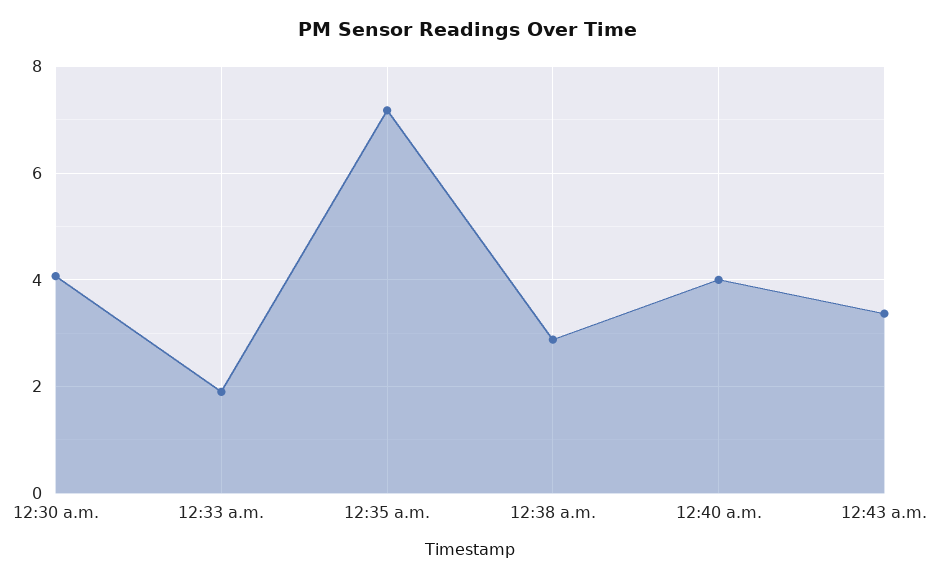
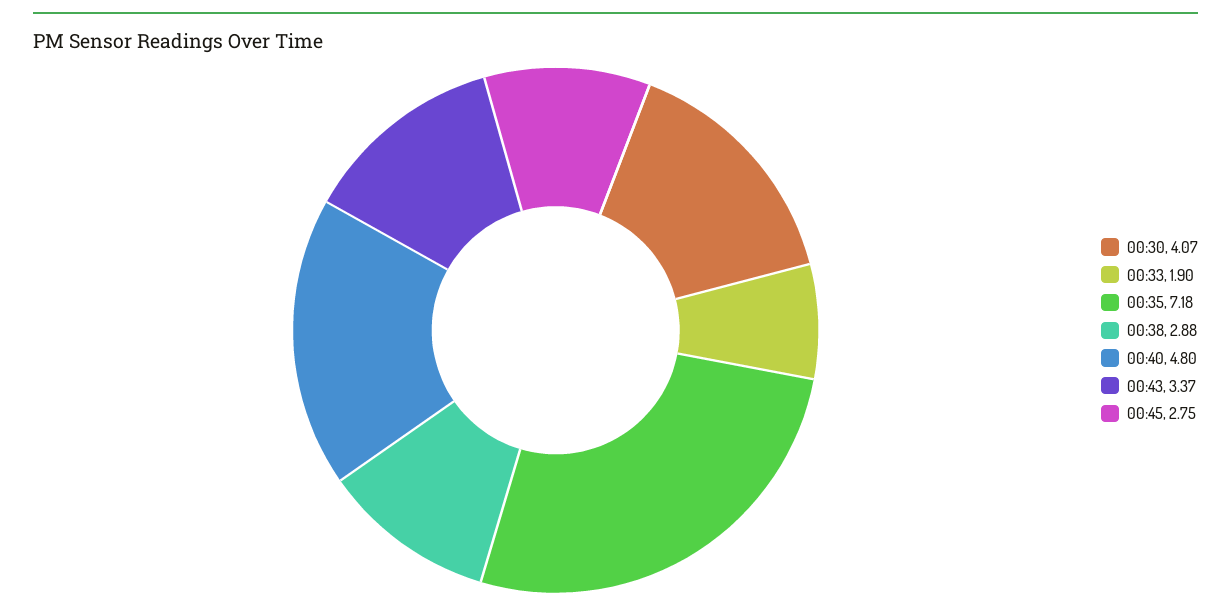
12:40 a.m.: 4 -> 4.8
00:45: none -> 2.75

